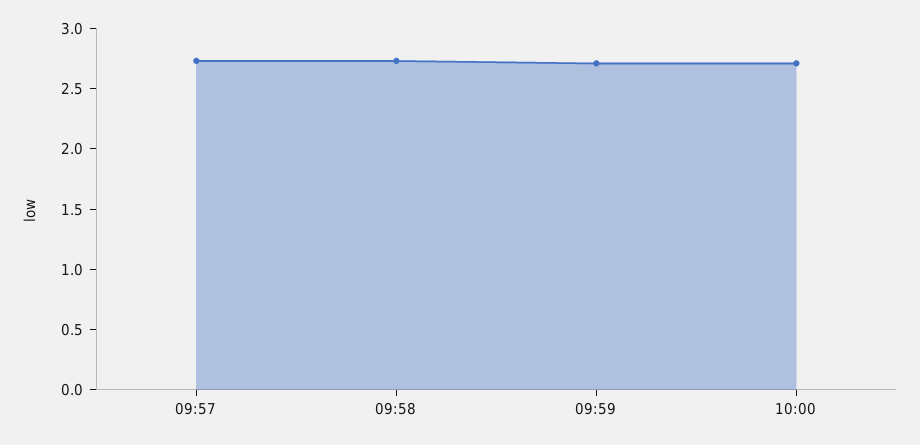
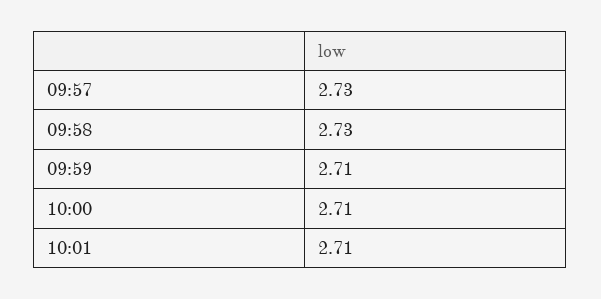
10:01: none -> 2.71

